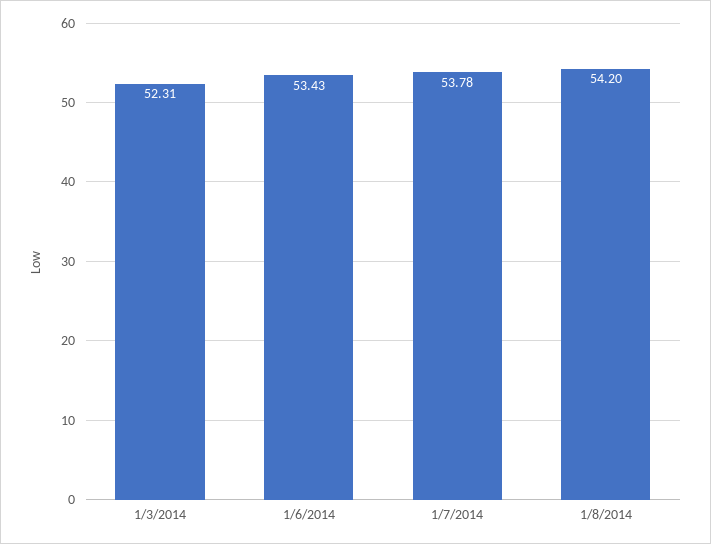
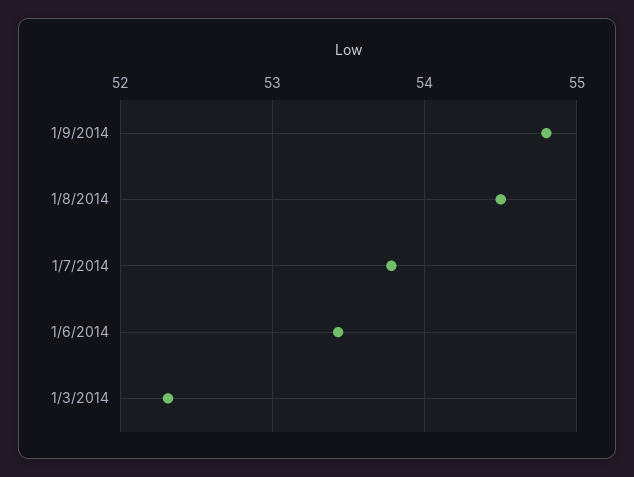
1/8/2014: 54.2 -> 54.5
1/9/2014: none -> 54.8

